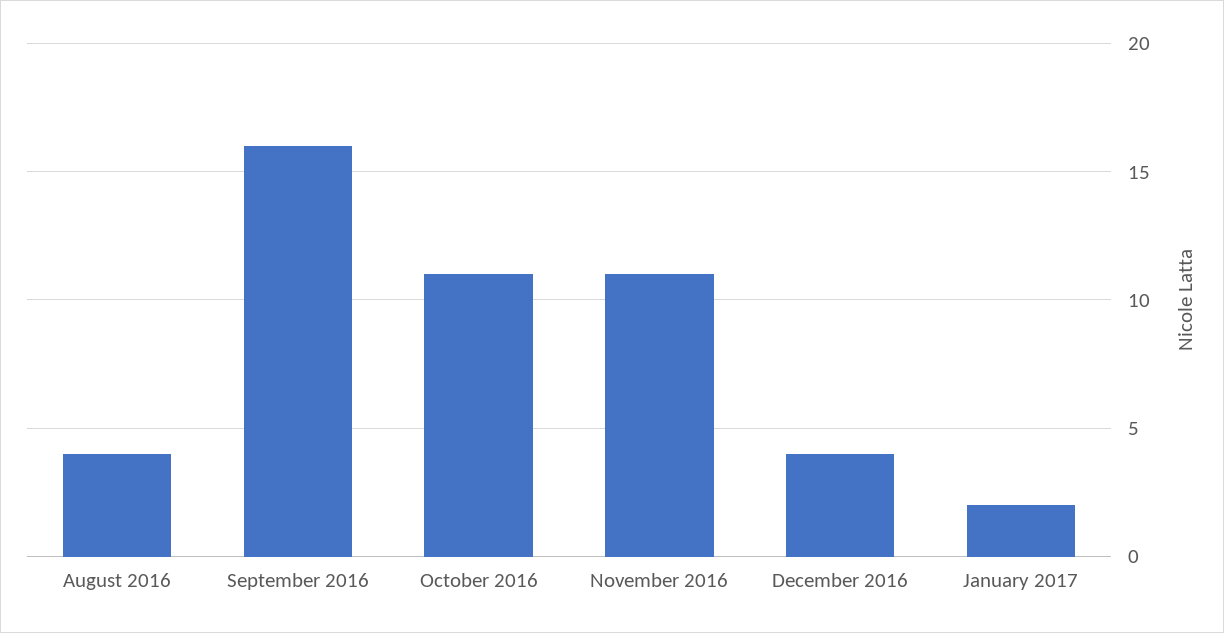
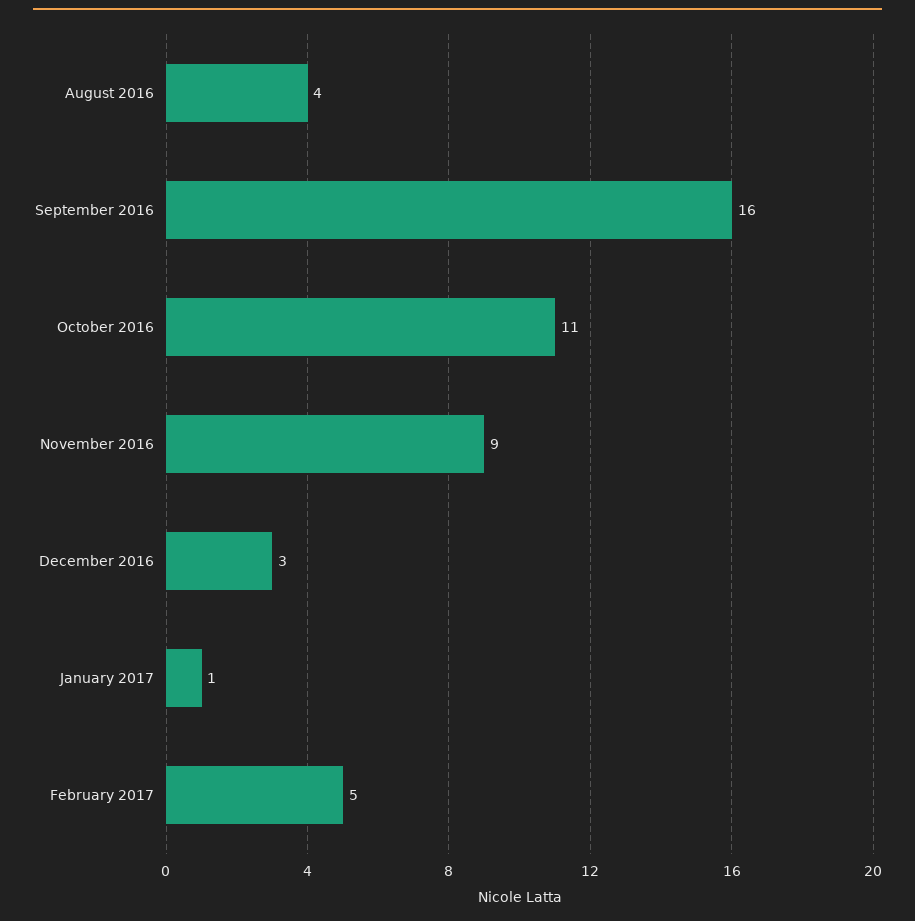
November 2016: 11 -> 9
December 2016: 4 -> 3
January 2017: 2 -> 1
February 2017: none -> 5

